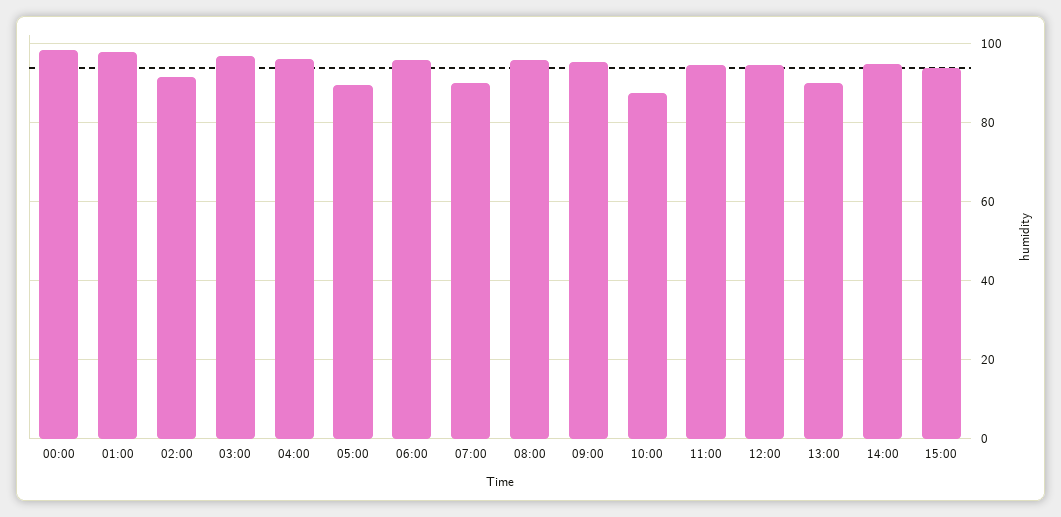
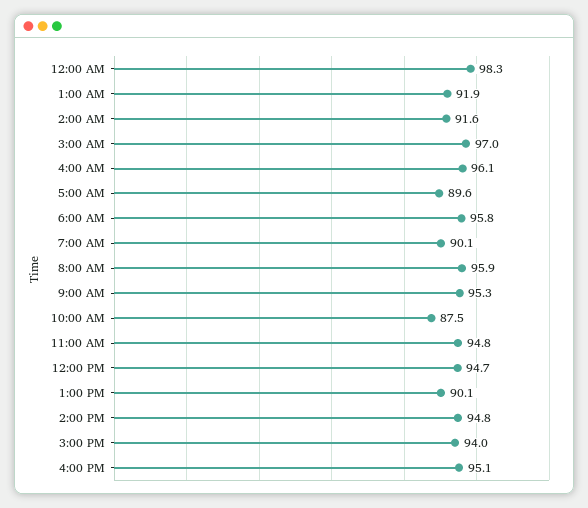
01:00: 98 -> 91.9
4:00 PM: none -> 95.1

